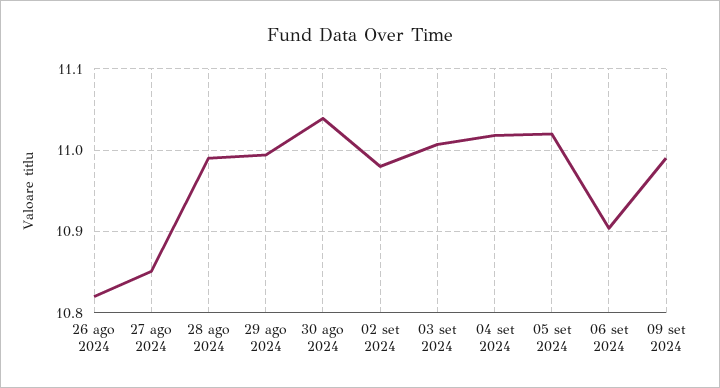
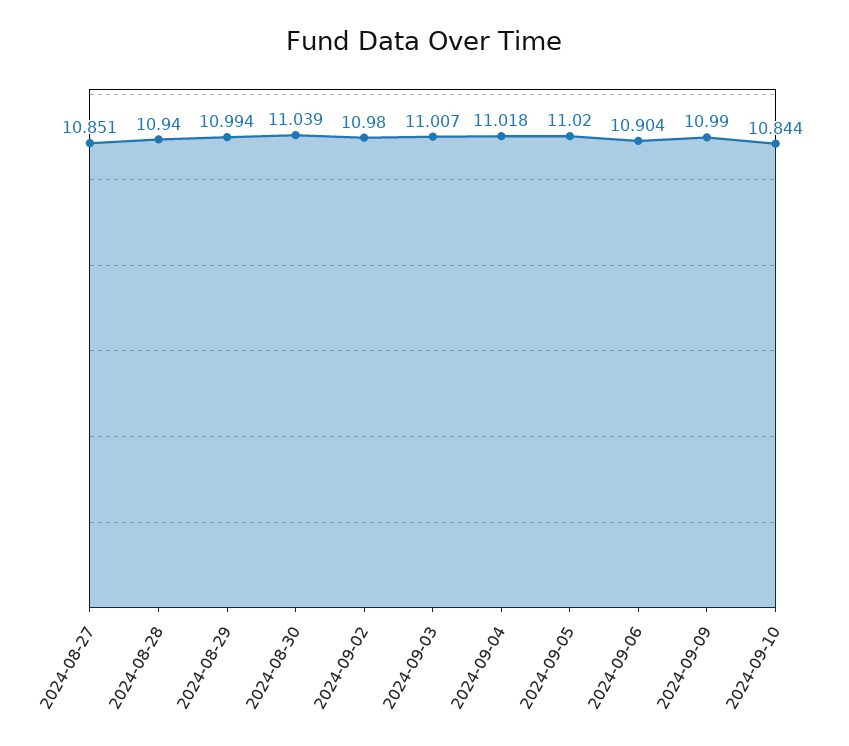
26 ago 2024: 10.82 -> none
28 ago 2024: 10.99 -> 10.94
2024-09-10: none -> 10.844

